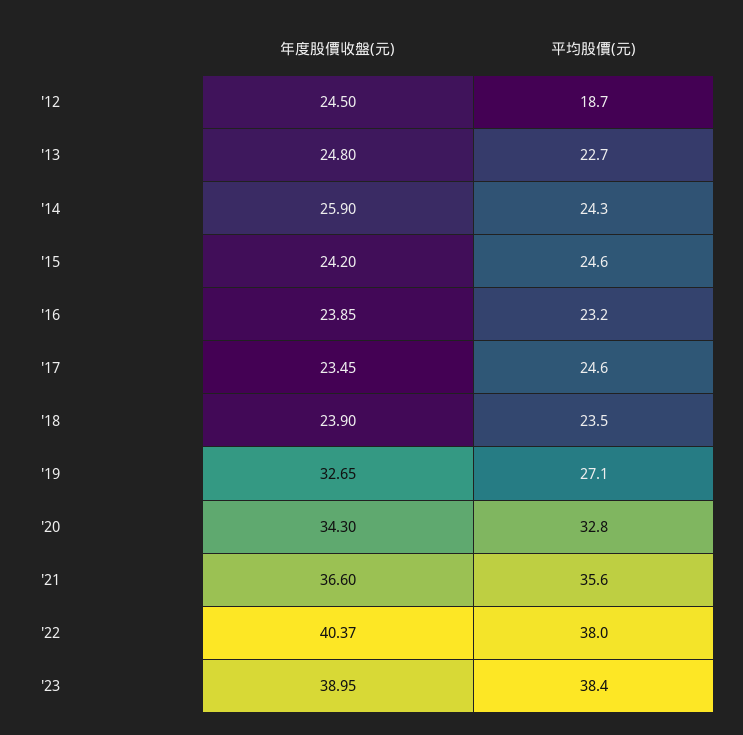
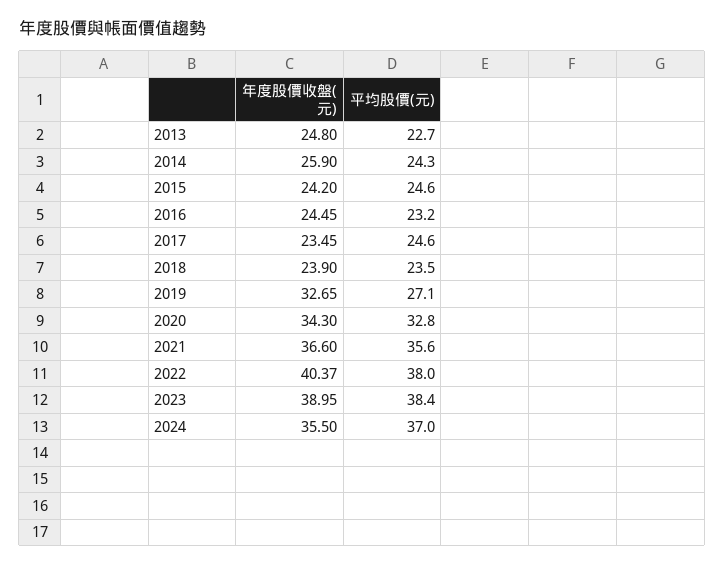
年度股價收盤(元), '12: 24.5 -> none
平均股價(元), '12: 18.7 -> none
年度股價收盤(元), '16: 23.85 -> 24.45
年度股價收盤(元), 2024: none -> 35.5
平均股價(元), 2024: none -> 37

